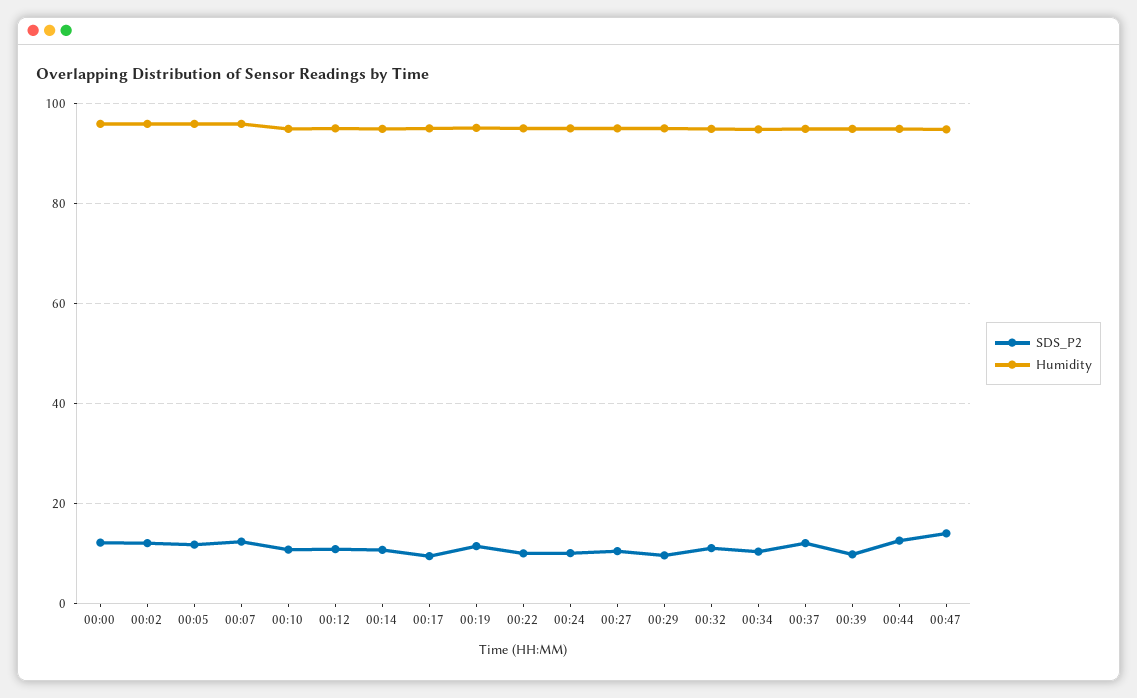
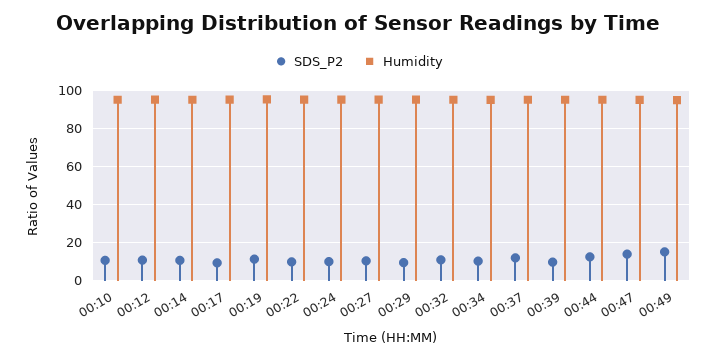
SDS_P2, 00:00: 12 -> none
Humidity, 00:00: 96 -> none
SDS_P2, 00:02: 12 -> none
Humidity, 00:02: 96 -> none
SDS_P2, 00:05: 12 -> none
Humidity, 00:05: 96 -> none
SDS_P2, 00:07: 12 -> none
Humidity, 00:07: 96 -> none
SDS_P2, 00:49: none -> 15
Humidity, 00:49: none -> 95

